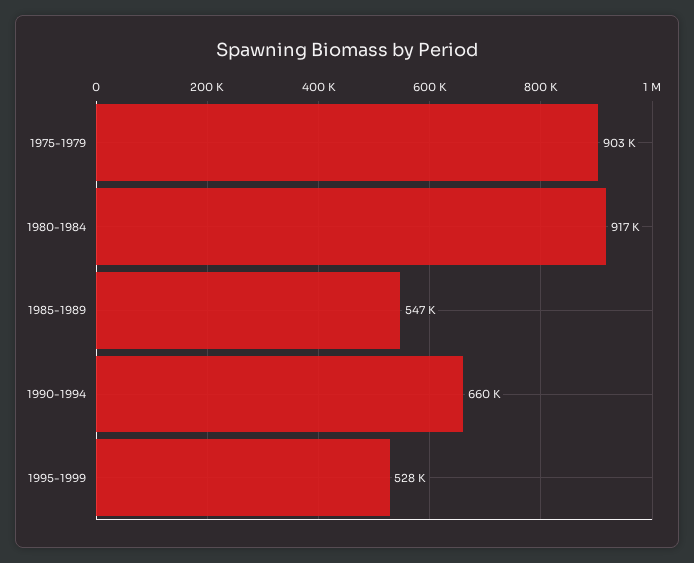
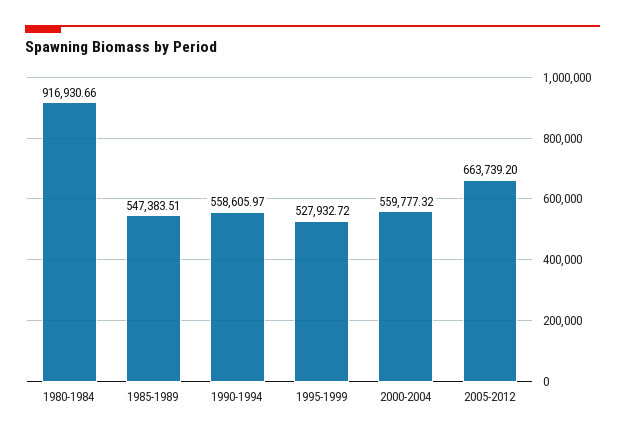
1975-1979: 903000 -> none
1990-1994: 660000 -> 558605.97
2000-2004: none -> 559777.32
2005-2012: none -> 663739.2

